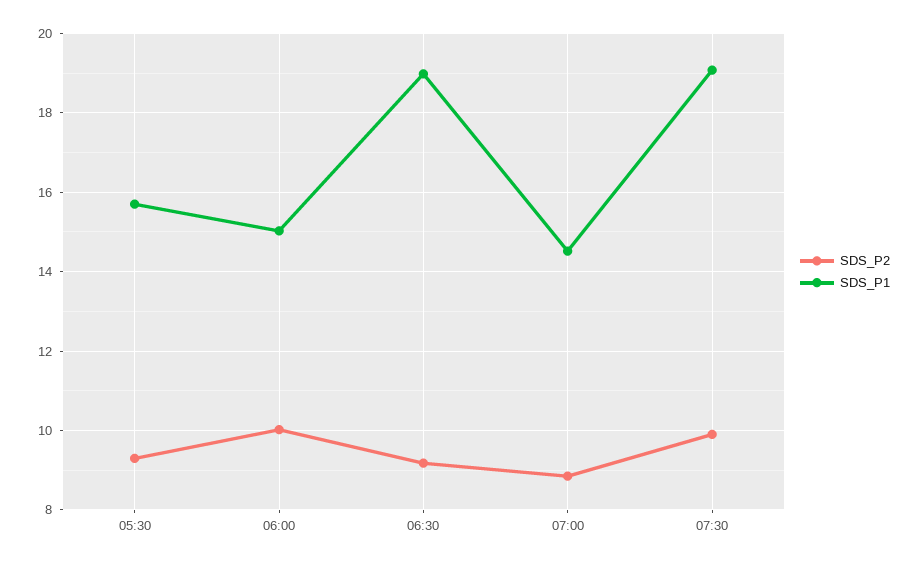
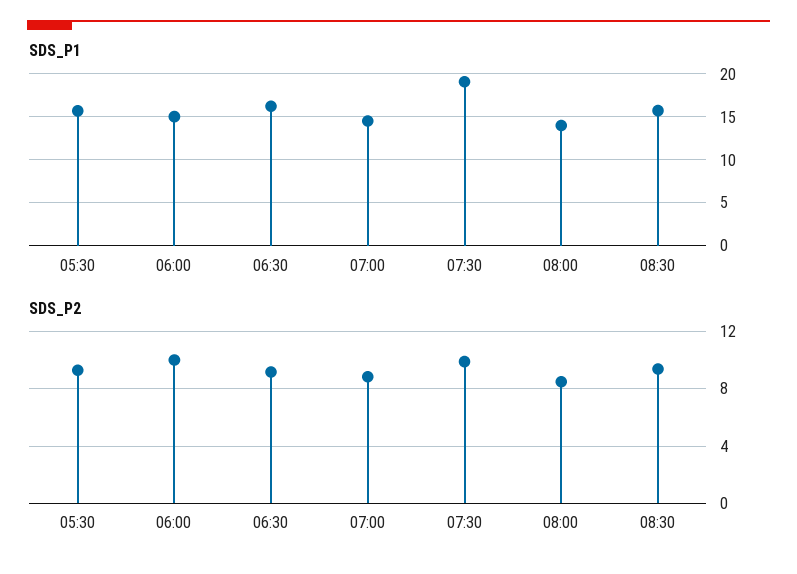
SDS_P1, 06:30: 19 -> 16
SDS_P1, 08:00: none -> 14
SDS_P1, 08:30: none -> 16
SDS_P2, 08:00: none -> 8.5
SDS_P2, 08:30: none -> 9.5

